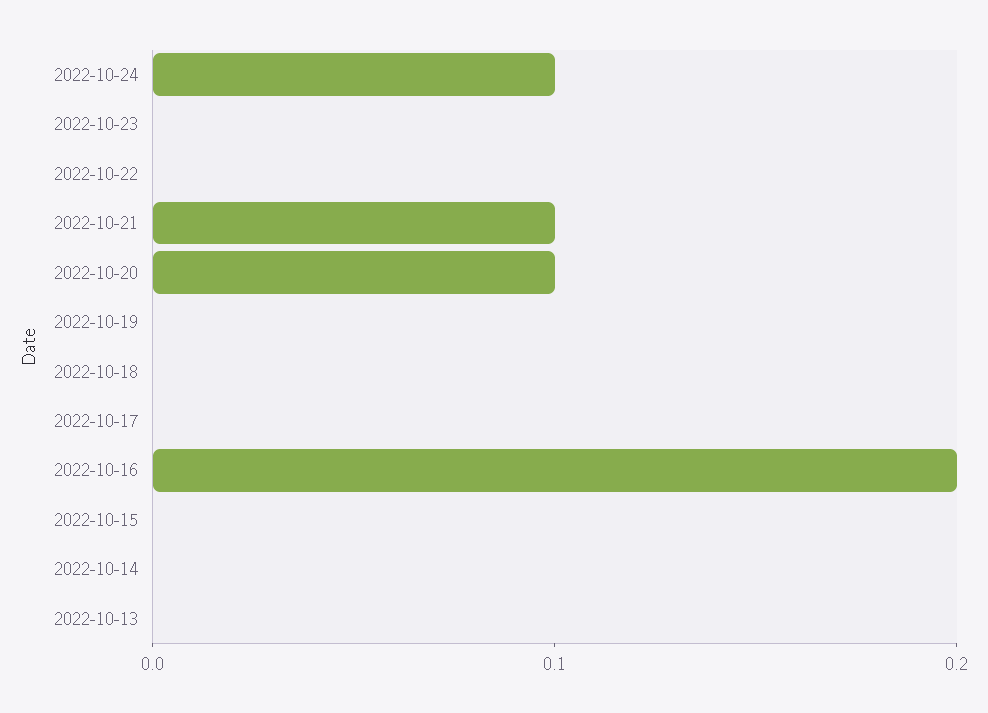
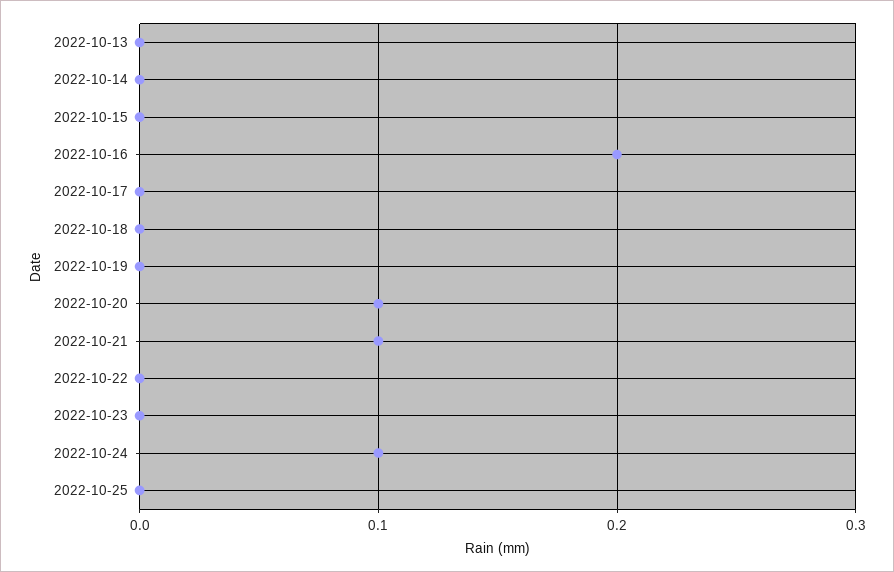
2022-10-25: none -> 0

